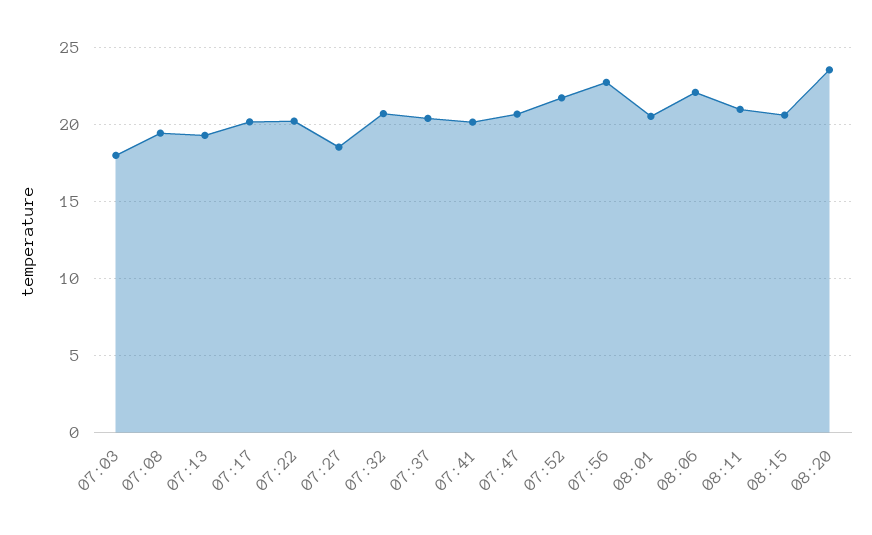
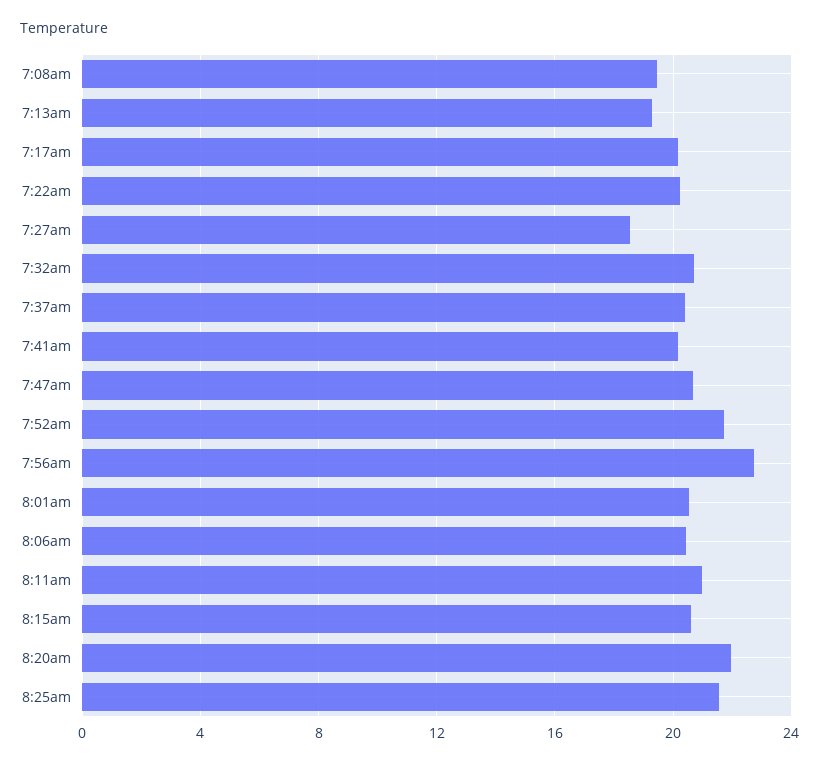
07:03: 18 -> none
08:06: 22 -> 20.5
08:20: 23.5 -> 22
8:25am: none -> 21.5

